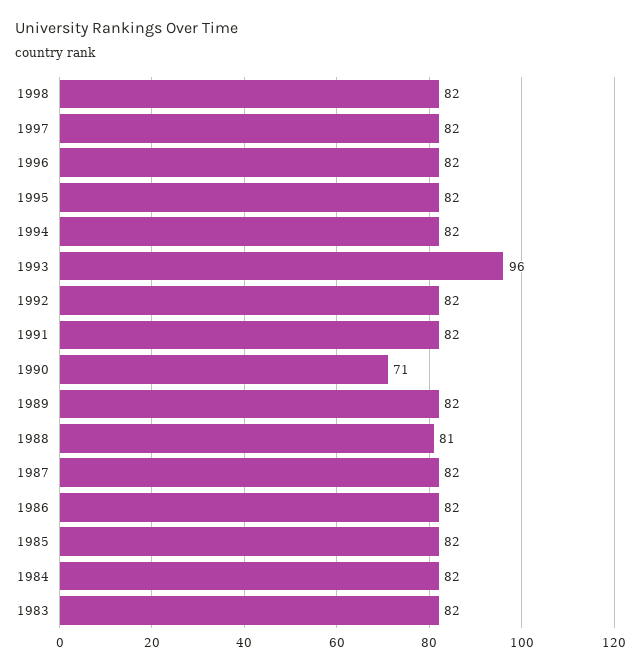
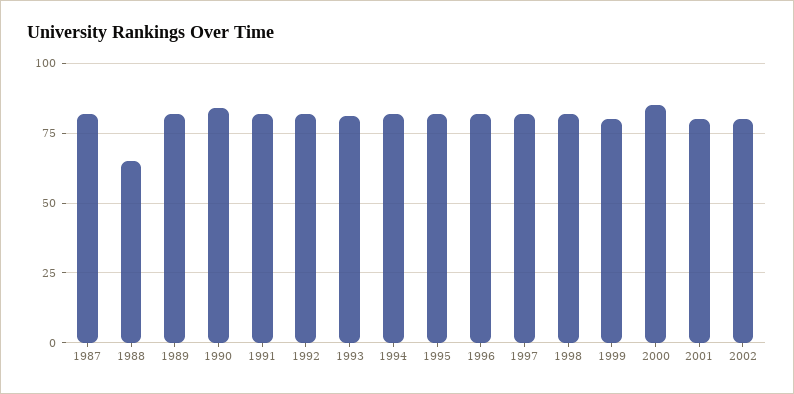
1993: 96 -> 80
1990: 71 -> 85
1988: 81 -> 65
1986: 82 -> none
1985: 82 -> none
1984: 82 -> none
1983: 82 -> none
1999: none -> 80
2000: none -> 85
2001: none -> 80
2002: none -> 80

